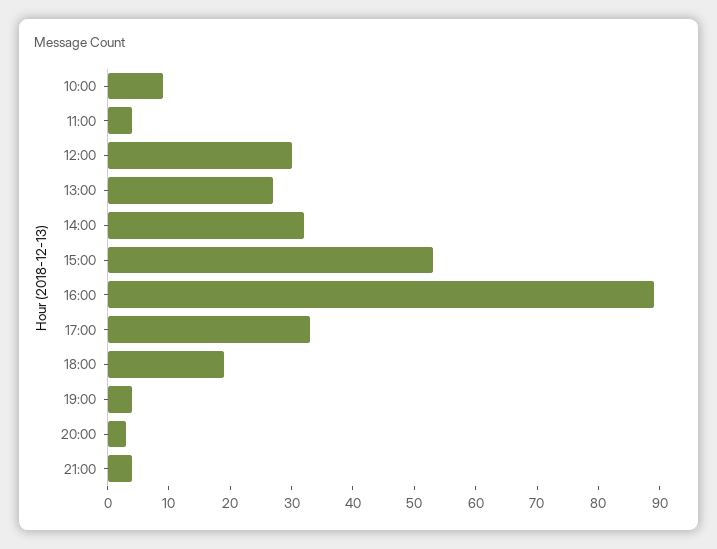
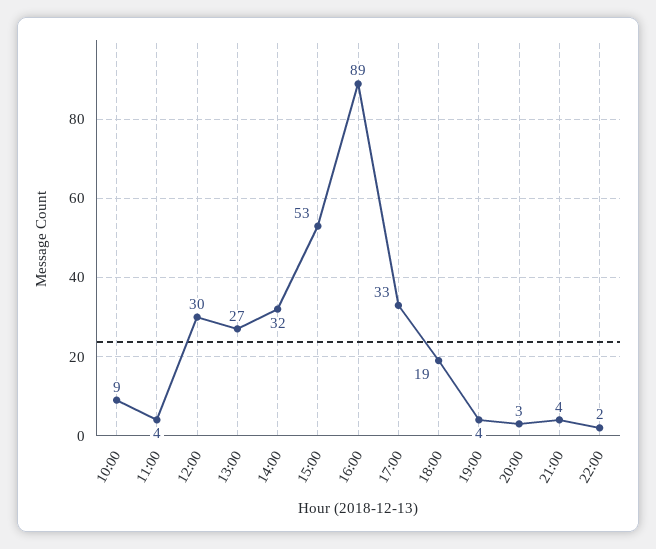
22:00: none -> 2

